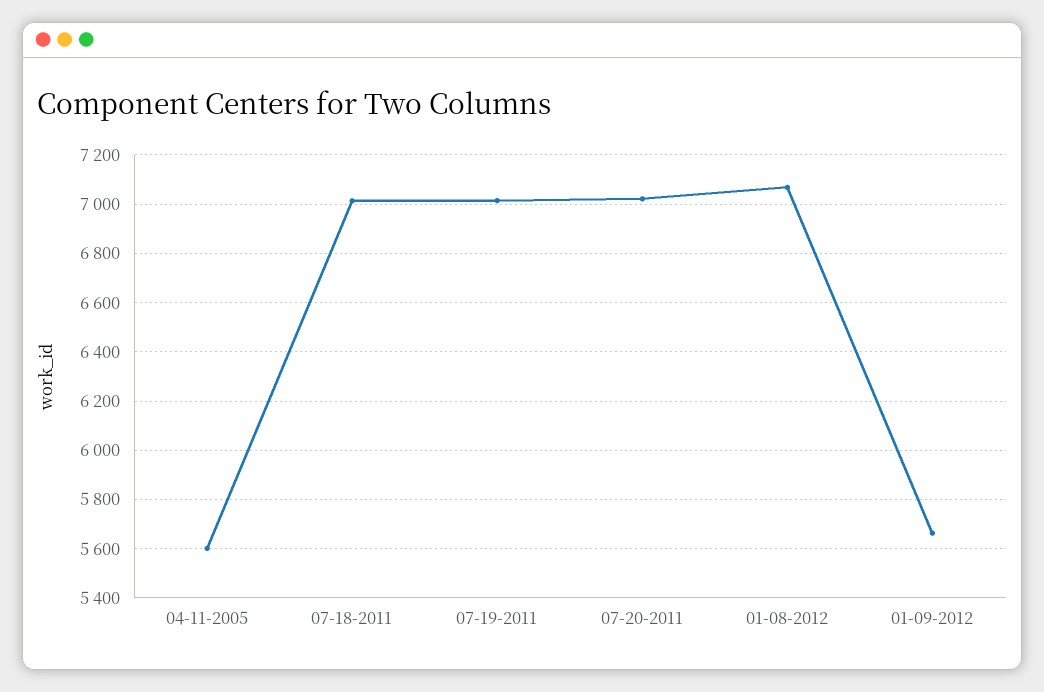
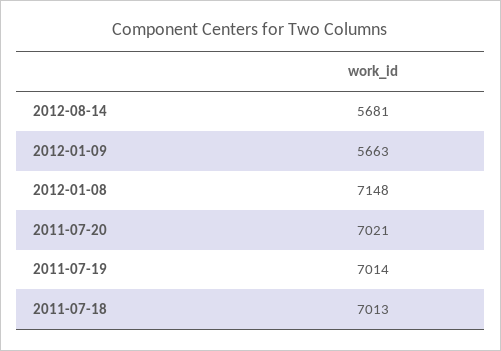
04-11-2005: 5600 -> none
01-08-2012: 7075 -> 7148
2012-08-14: none -> 5681

